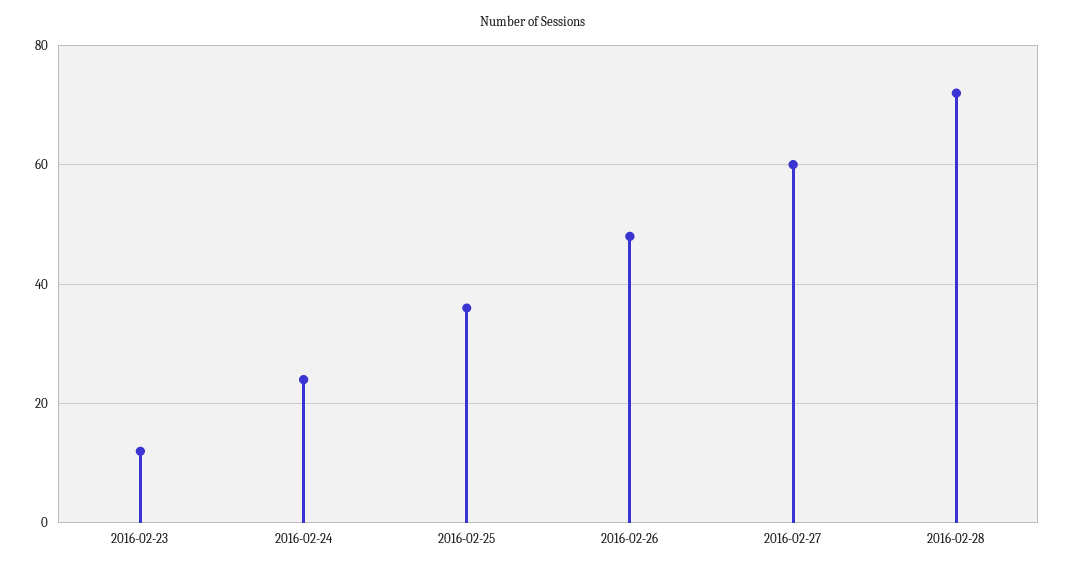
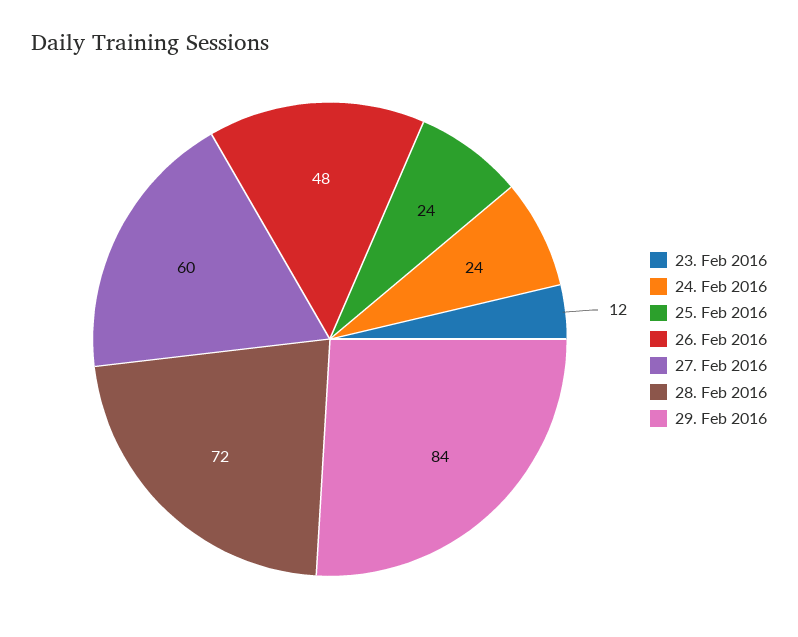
2016-02-25: 35 -> 24
29. Feb 2016: none -> 84

